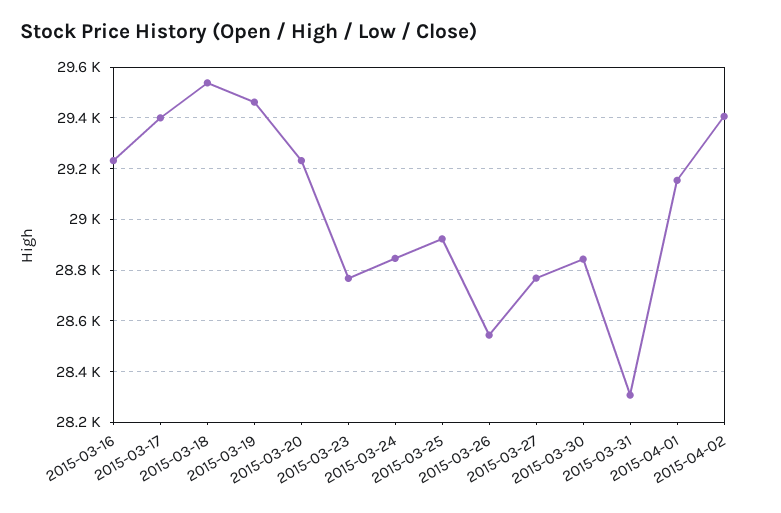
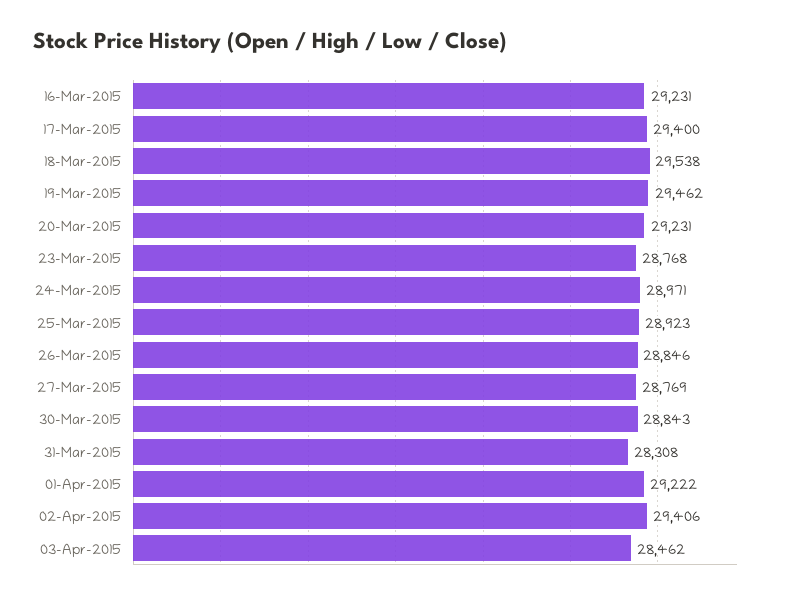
2015-03-24: 28850 -> 28971
2015-03-26: 28550 -> 28846
2015-04-01: 29150 -> 29222
03-Apr-2015: none -> 28462

